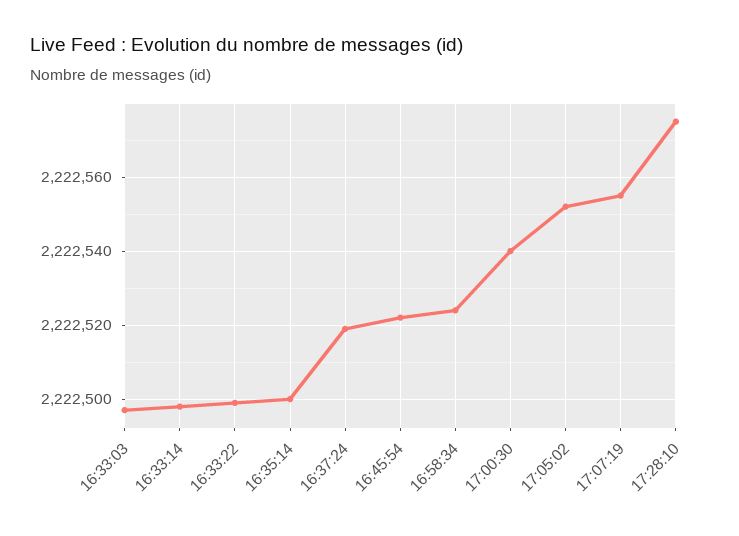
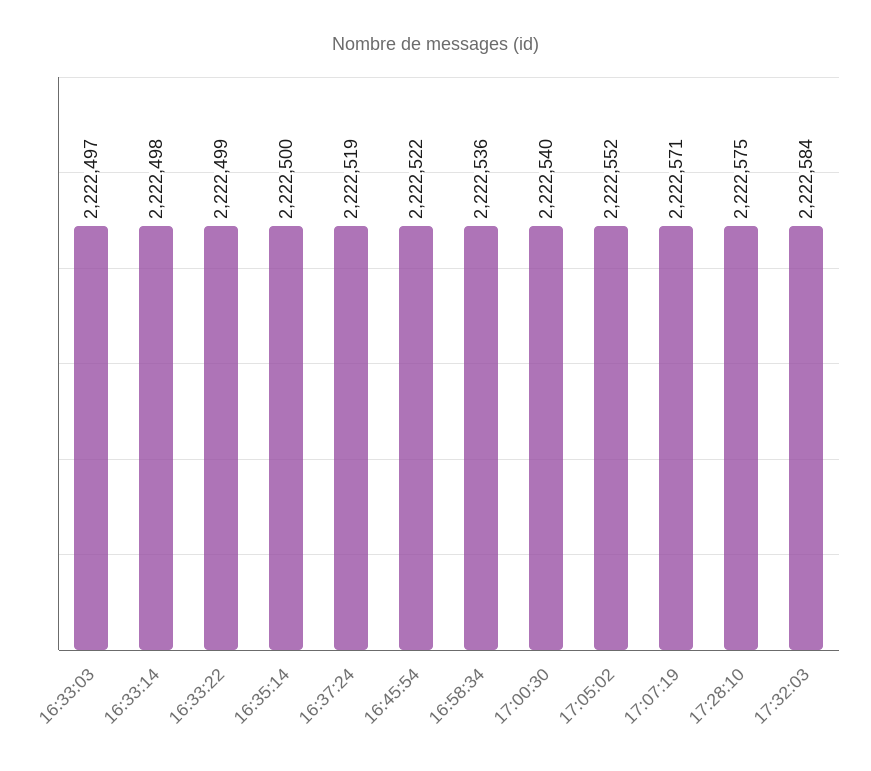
16:58:34: 2222525 -> 2222536
17:07:19: 2222555 -> 2222571
17:32:03: none -> 2222584

